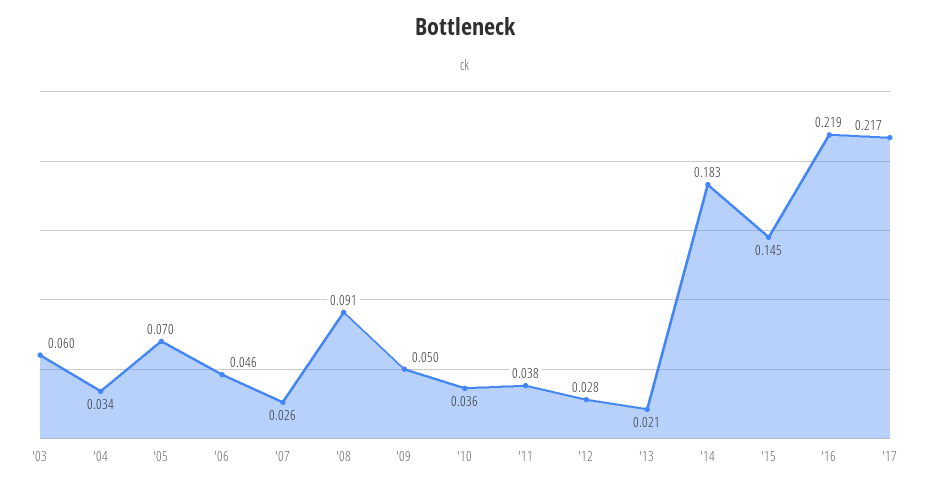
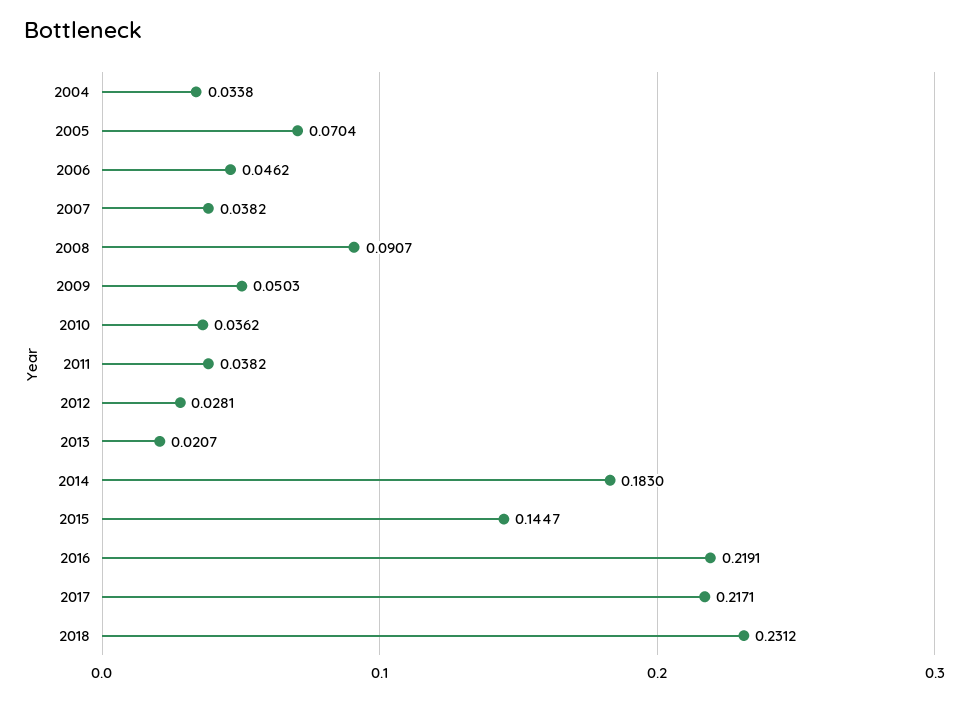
'03: 0.06 -> none
'07: 0.026 -> 0.0382
2018: none -> 0.2312

